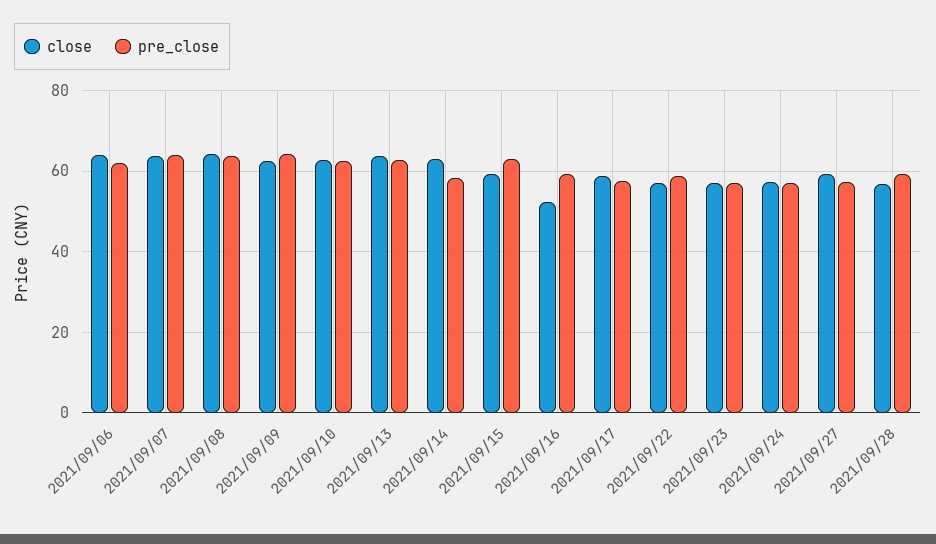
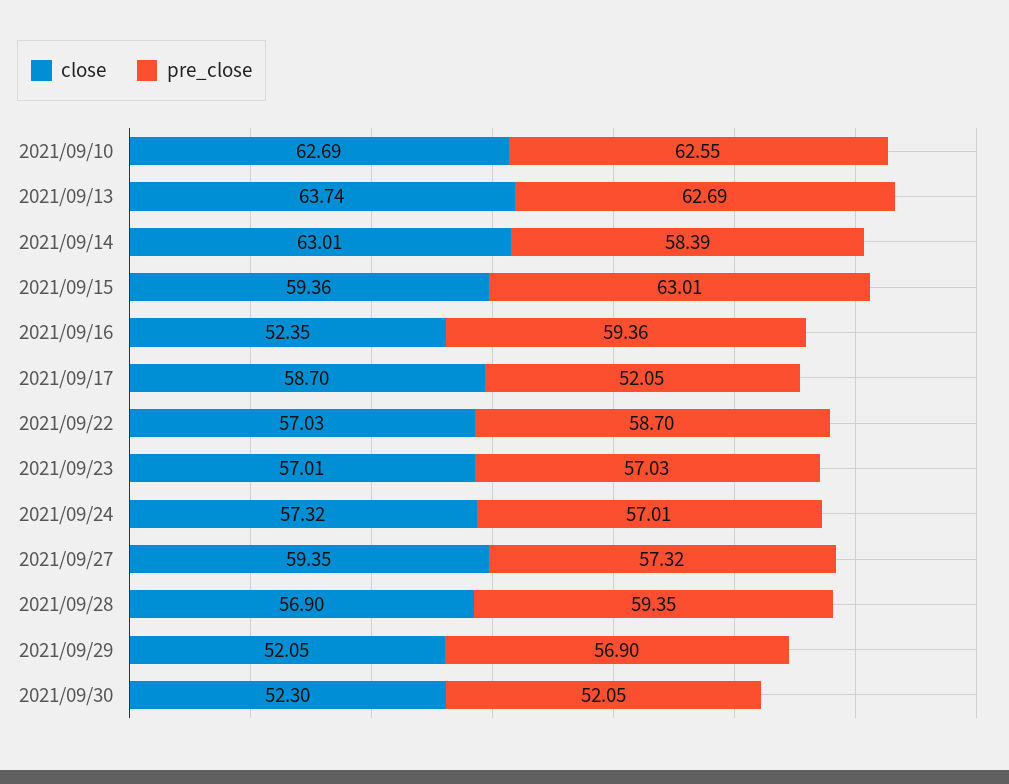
close, 2021/09/06: 64 -> none
pre_close, 2021/09/06: 62 -> none
close, 2021/09/07: 64 -> none
pre_close, 2021/09/07: 64 -> none
close, 2021/09/08: 64 -> none
pre_close, 2021/09/08: 64 -> none
close, 2021/09/09: 62 -> none
pre_close, 2021/09/09: 64 -> none
pre_close, 2021/09/17: 58 -> 52.05
close, 2021/09/29: none -> 52.05
pre_close, 2021/09/29: none -> 56.9
close, 2021/09/30: none -> 52.3
pre_close, 2021/09/30: none -> 52.05

